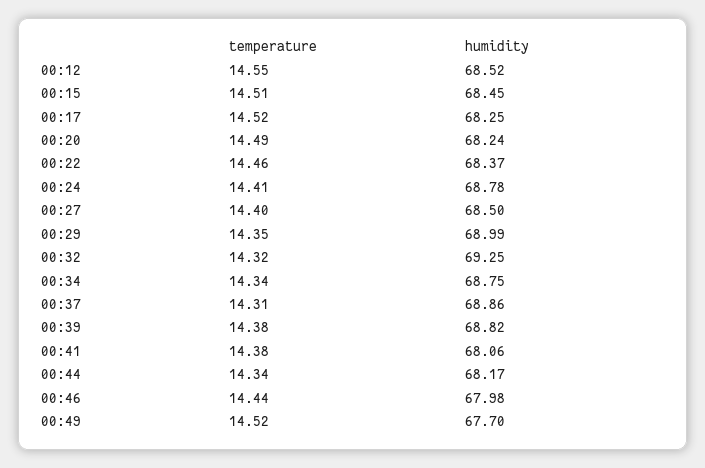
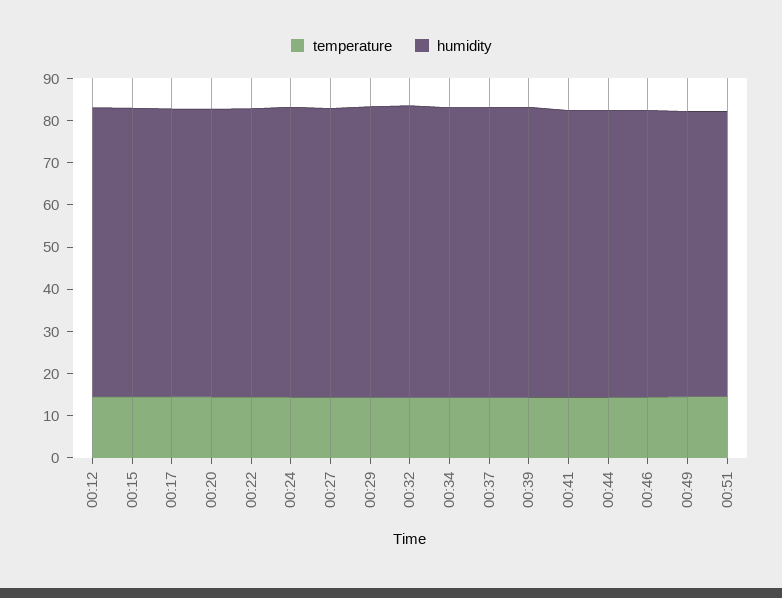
temperature, 00:51: none -> 14
humidity, 00:51: none -> 68

